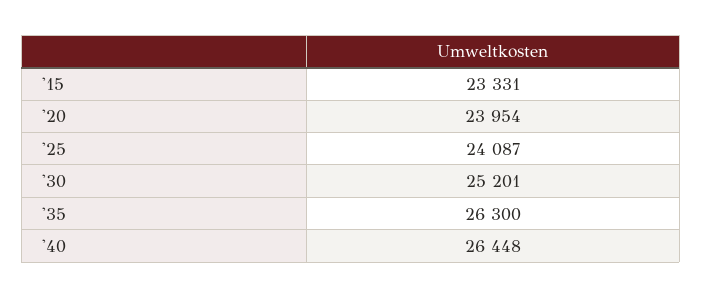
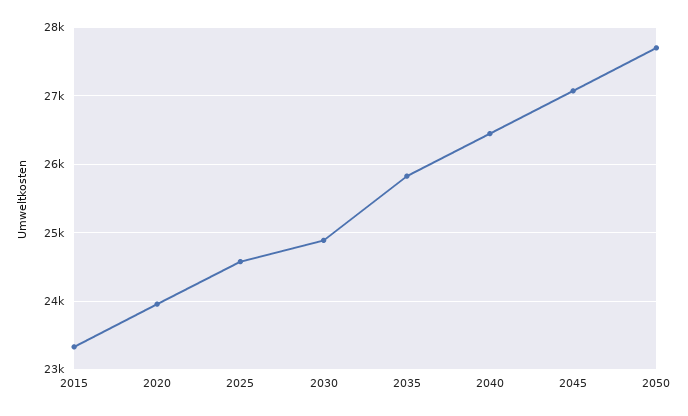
'25: 24087 -> 24600
'30: 25201 -> 24900
'35: 26300 -> 25800
2045: none -> 27100
2050: none -> 27700

